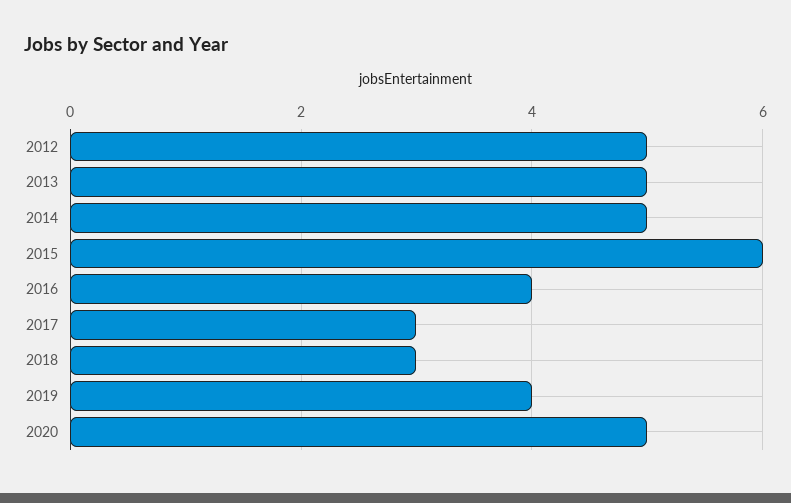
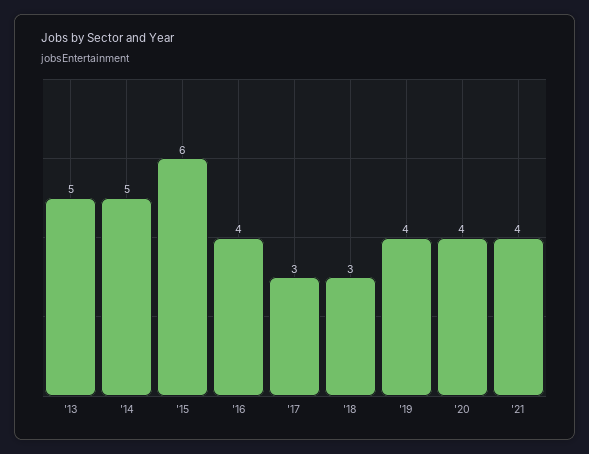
2012: 5 -> none
2020: 5 -> 4
'21: none -> 4

